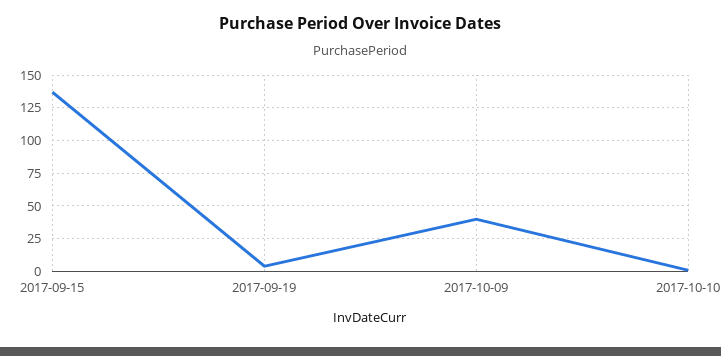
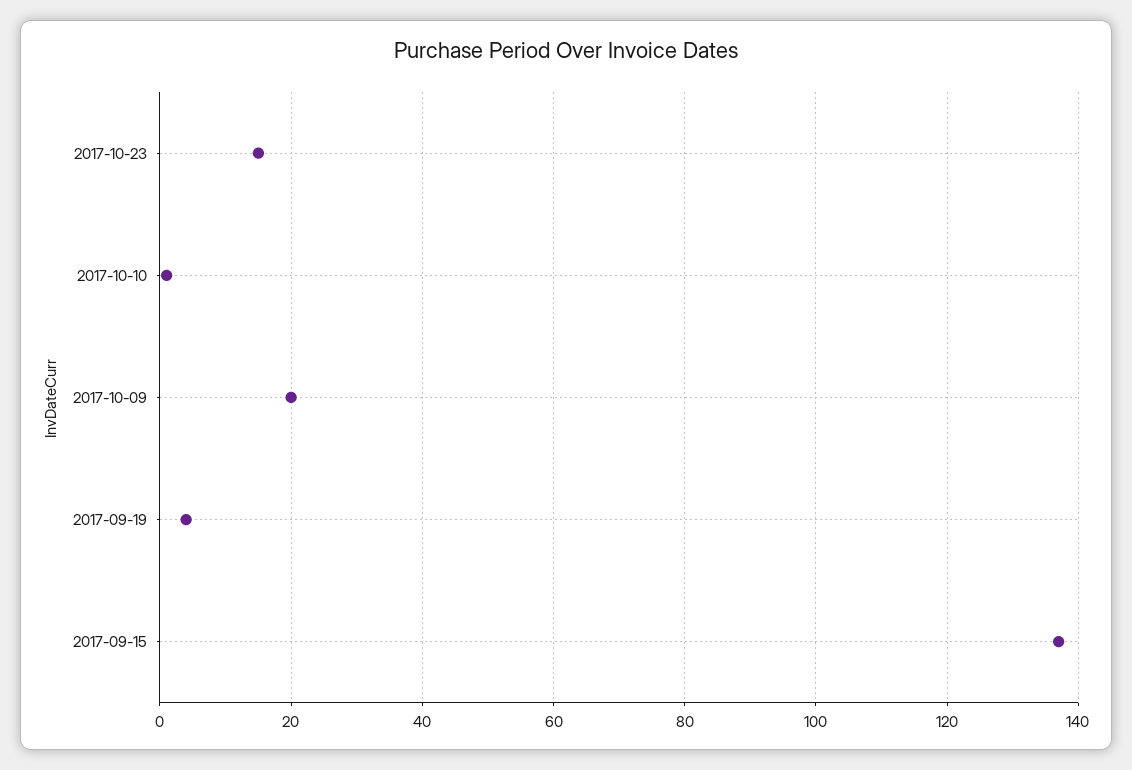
2017-10-09: 40 -> 20
2017-10-23: none -> 15

